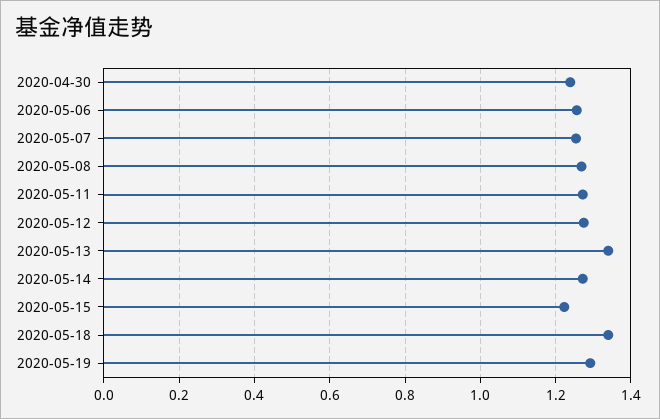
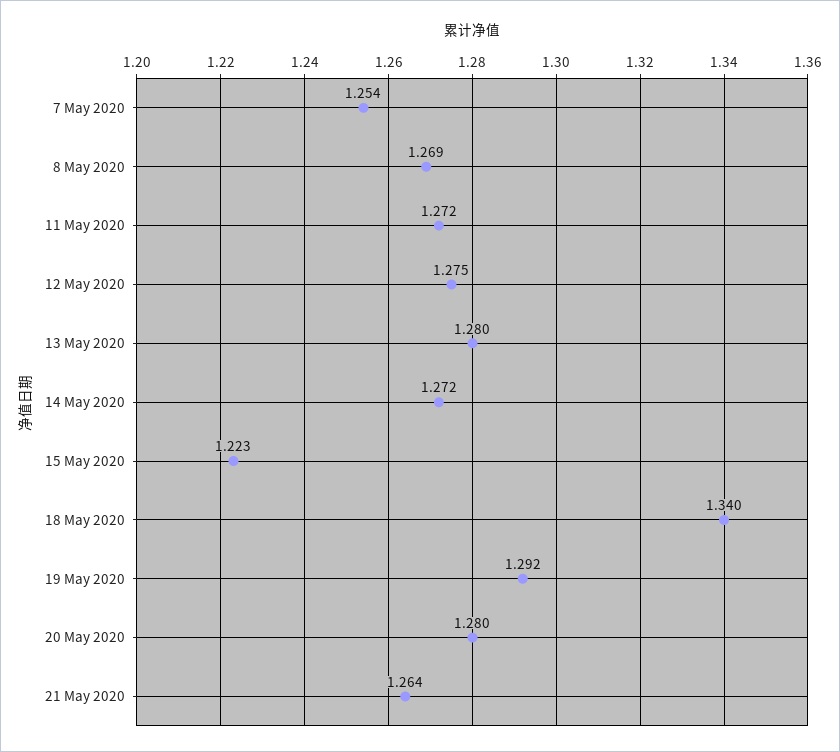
2020-04-30: 1.24 -> none
2020-05-06: 1.26 -> none
2020-05-13: 1.34 -> 1.28
20 May 2020: none -> 1.28
21 May 2020: none -> 1.264

